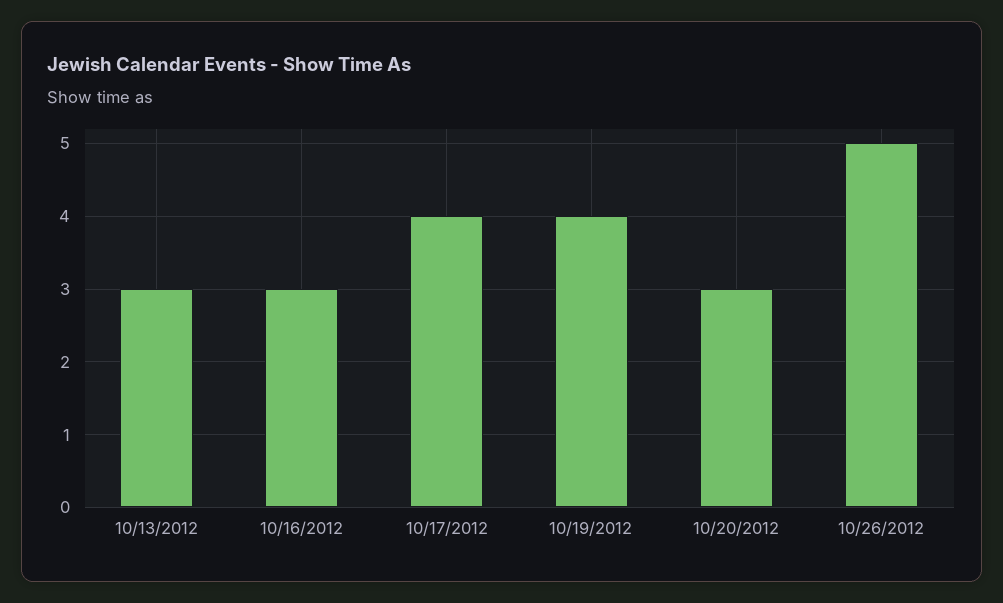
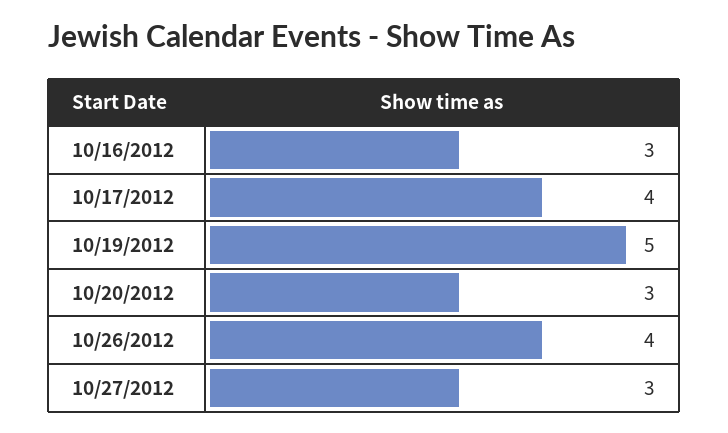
10/13/2012: 3 -> none
10/19/2012: 4 -> 5
10/26/2012: 5 -> 4
10/27/2012: none -> 3

